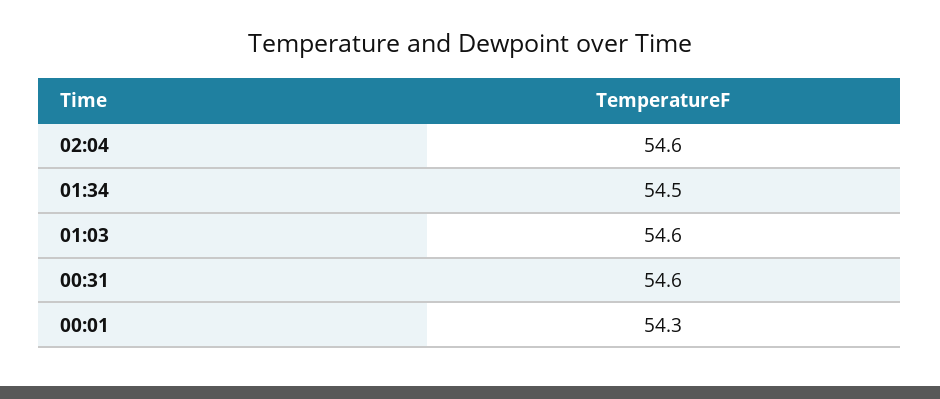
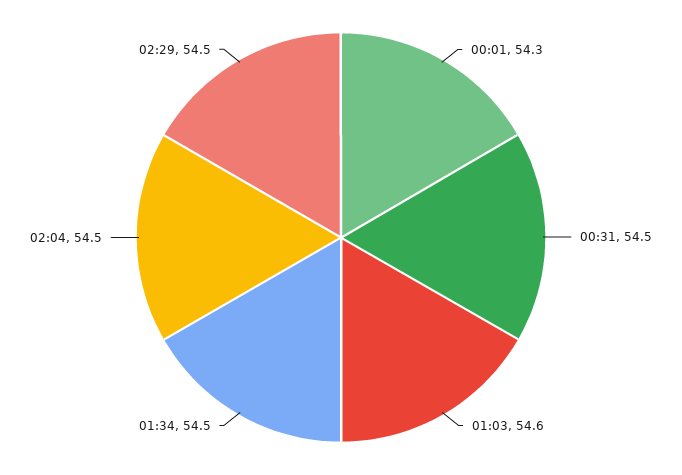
02:04: 54.6 -> 54.5
00:31: 54.6 -> 54.5
02:29: none -> 54.5

